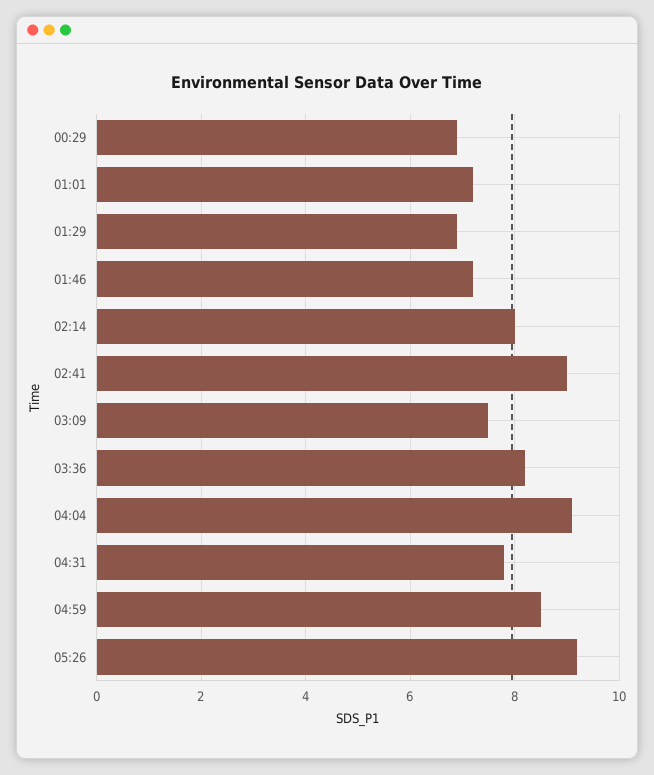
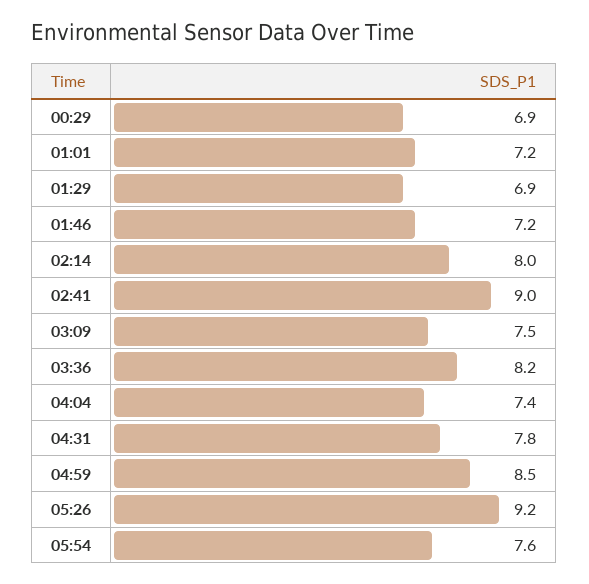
04:04: 9 -> 7.4
05:54: none -> 7.6

